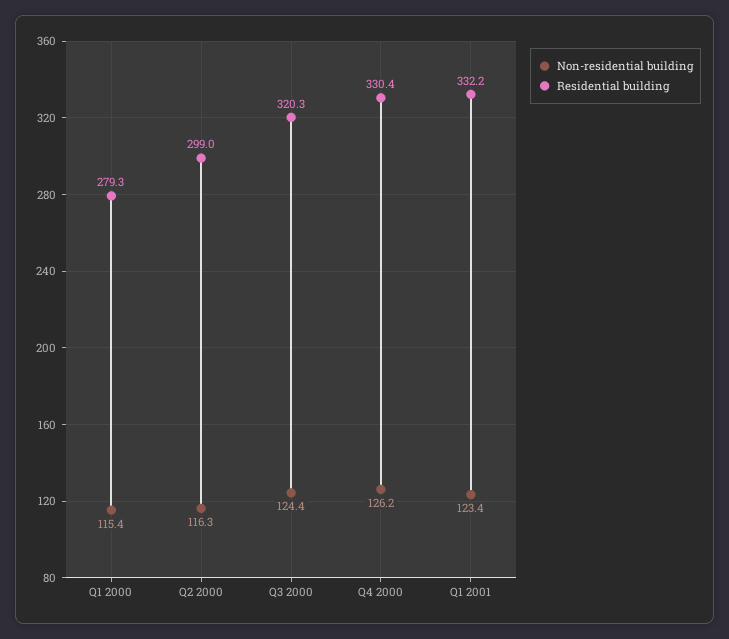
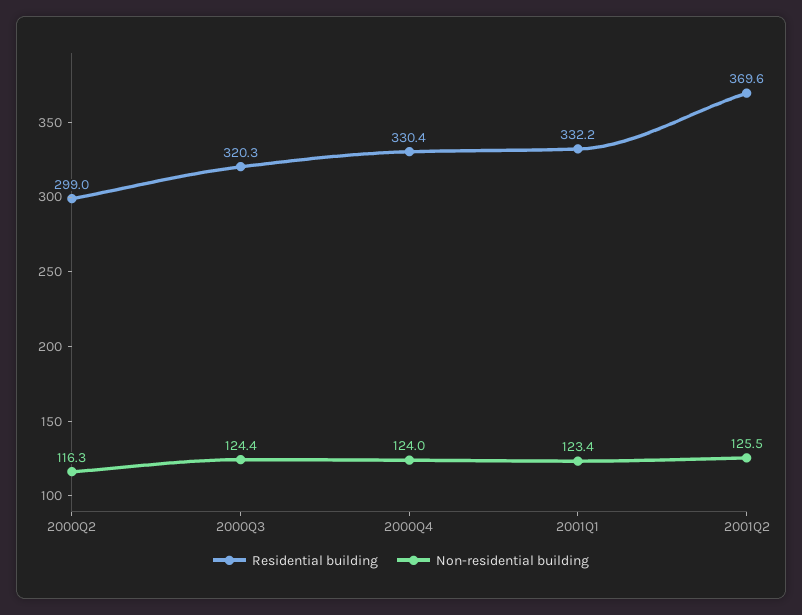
Non-residential building, Q1 2000: 115.4 -> none
Residential building, Q1 2000: 279.3 -> none
Non-residential building, Q4 2000: 126.2 -> 124
Residential building, 2001Q2: none -> 369.6
Non-residential building, 2001Q2: none -> 125.5

